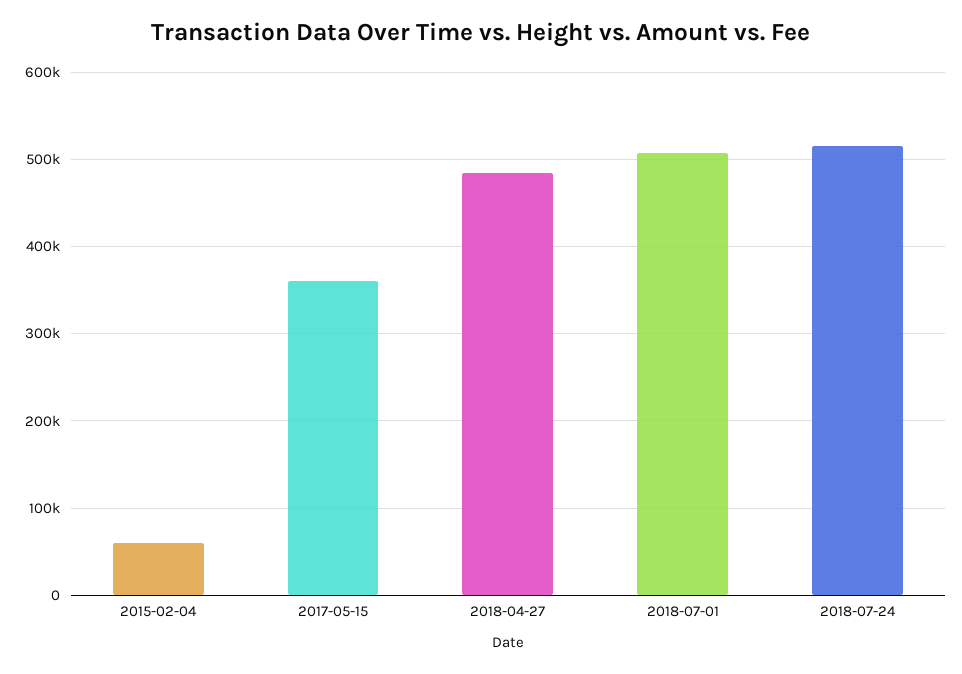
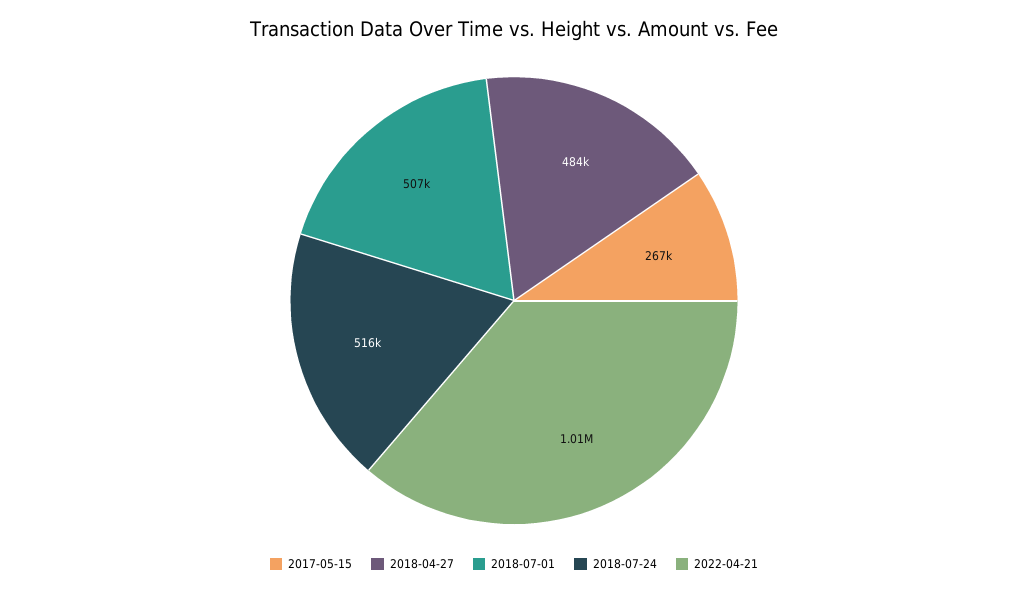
2015-02-04: 60000 -> none
2017-05-15: 360000 -> 267000
2022-04-21: none -> 1010000

